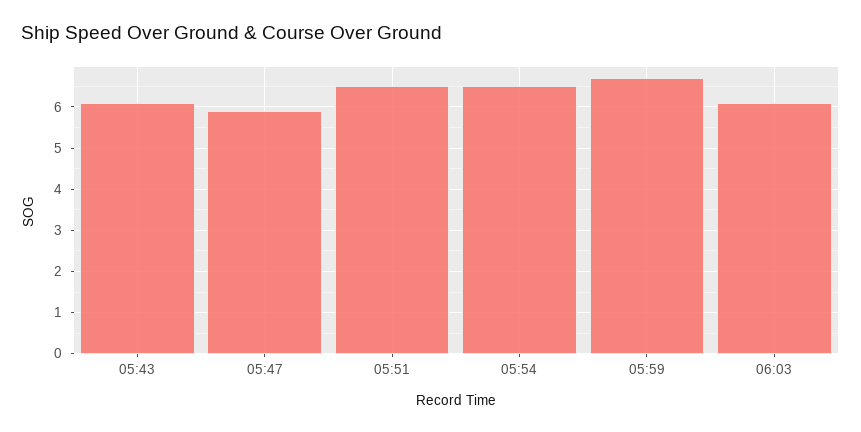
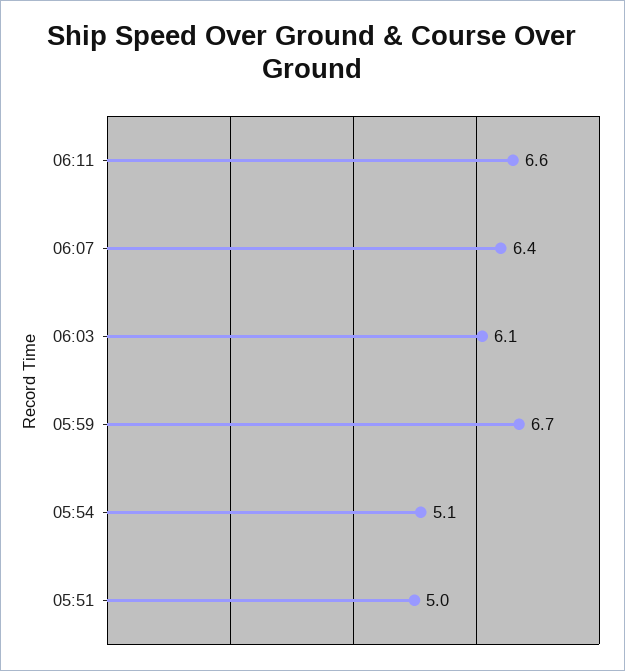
05:43: 6 -> none
05:47: 6 -> none
05:51: 6.5 -> 5
05:54: 6.5 -> 5.1
06:11: none -> 6.6
06:07: none -> 6.4

